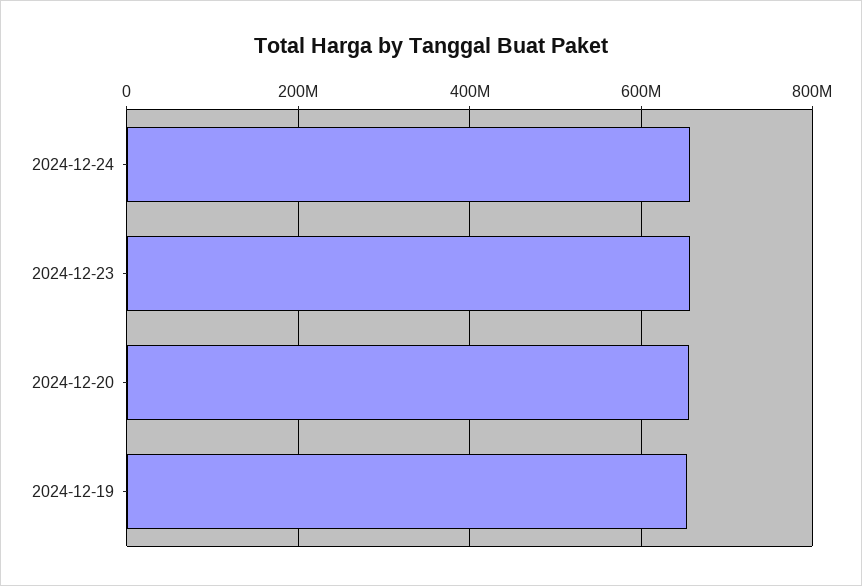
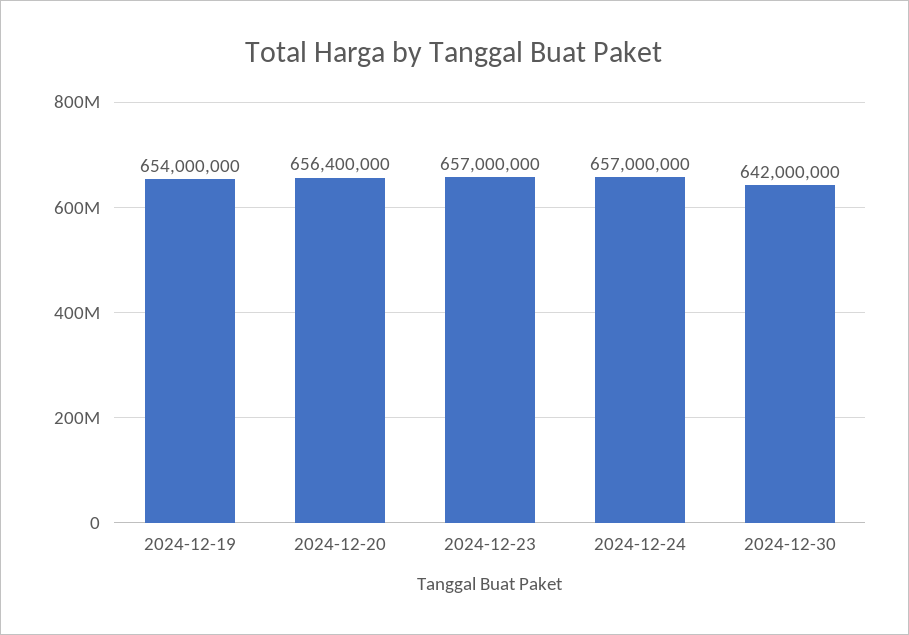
2024-12-30: none -> 642000000

